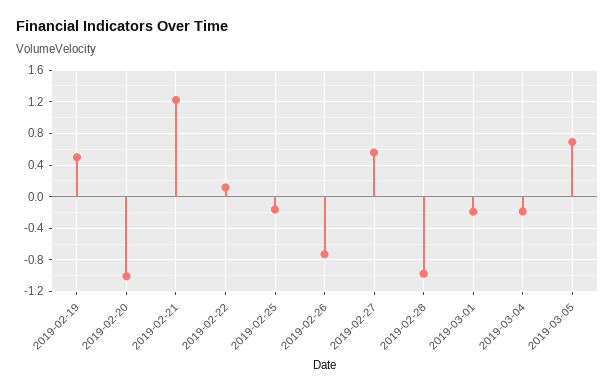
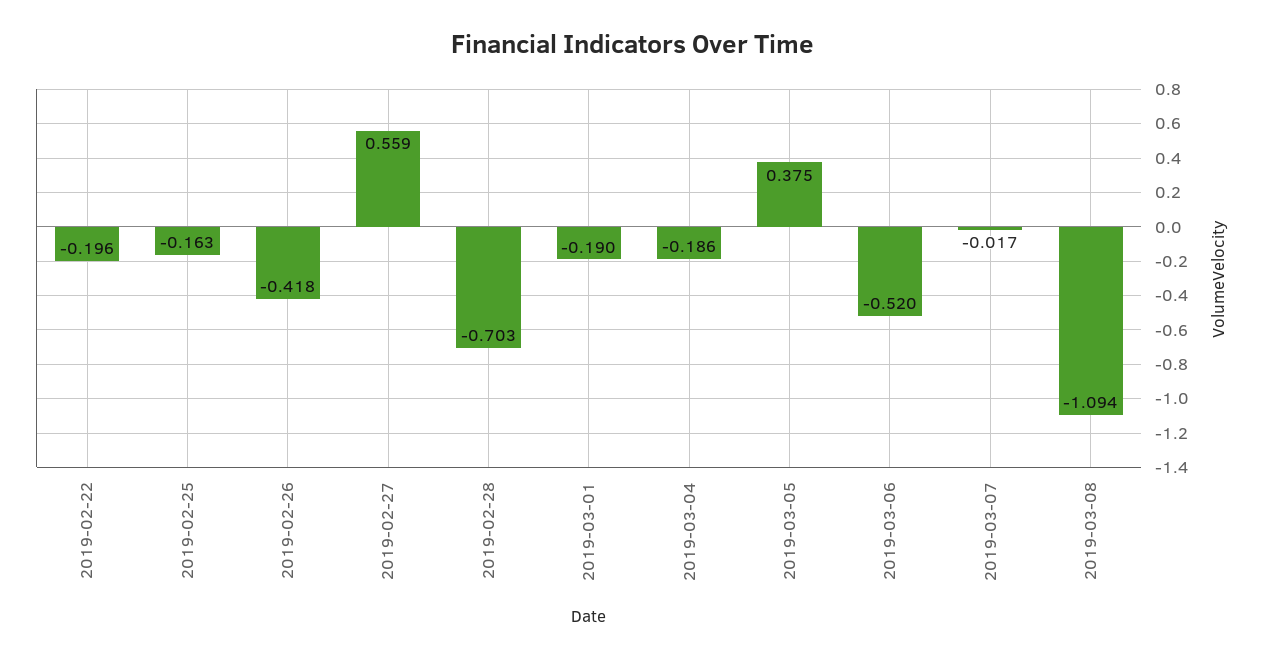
2019-02-19: 0.5 -> none
2019-02-20: -1 -> none
2019-02-21: 1.2 -> none
2019-02-22: 0.1 -> -0.196
2019-02-26: -0.7 -> -0.418
2019-02-28: -1 -> -0.703
2019-03-05: 0.7 -> 0.375
2019-03-06: none -> -0.52
2019-03-07: none -> -0.017
2019-03-08: none -> -1.094

